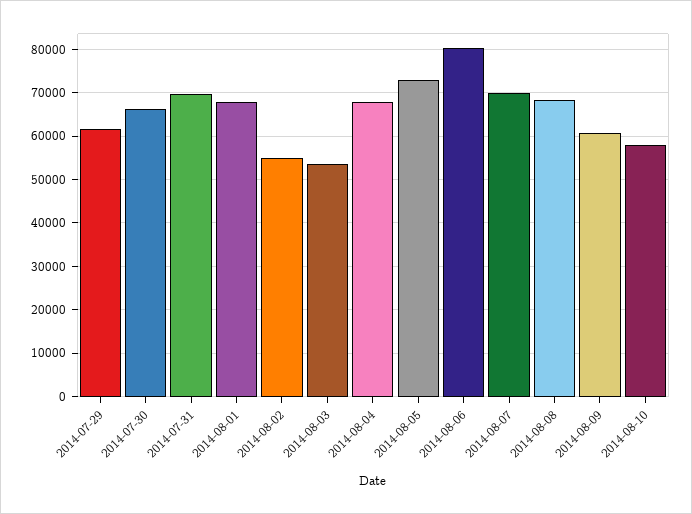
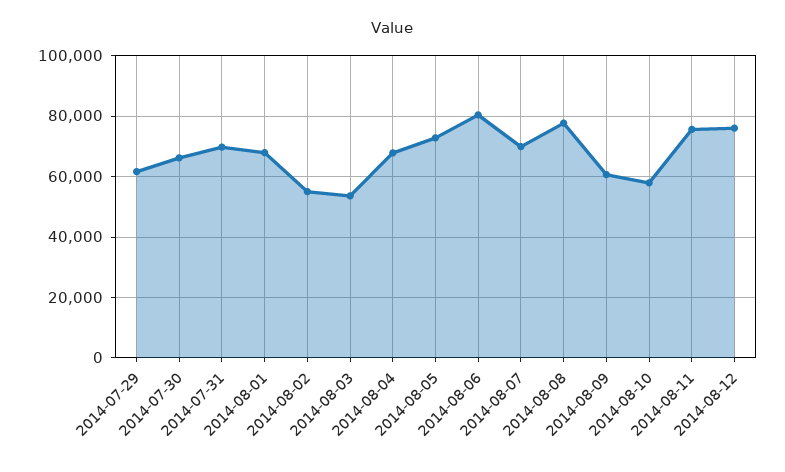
2014-08-08: 68000 -> 78000
2014-08-11: none -> 76000
2014-08-12: none -> 76000

